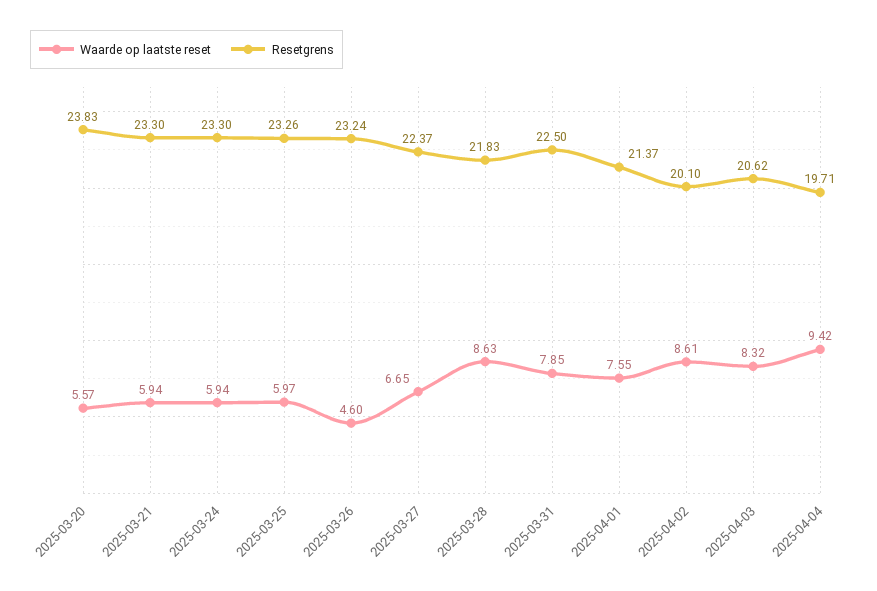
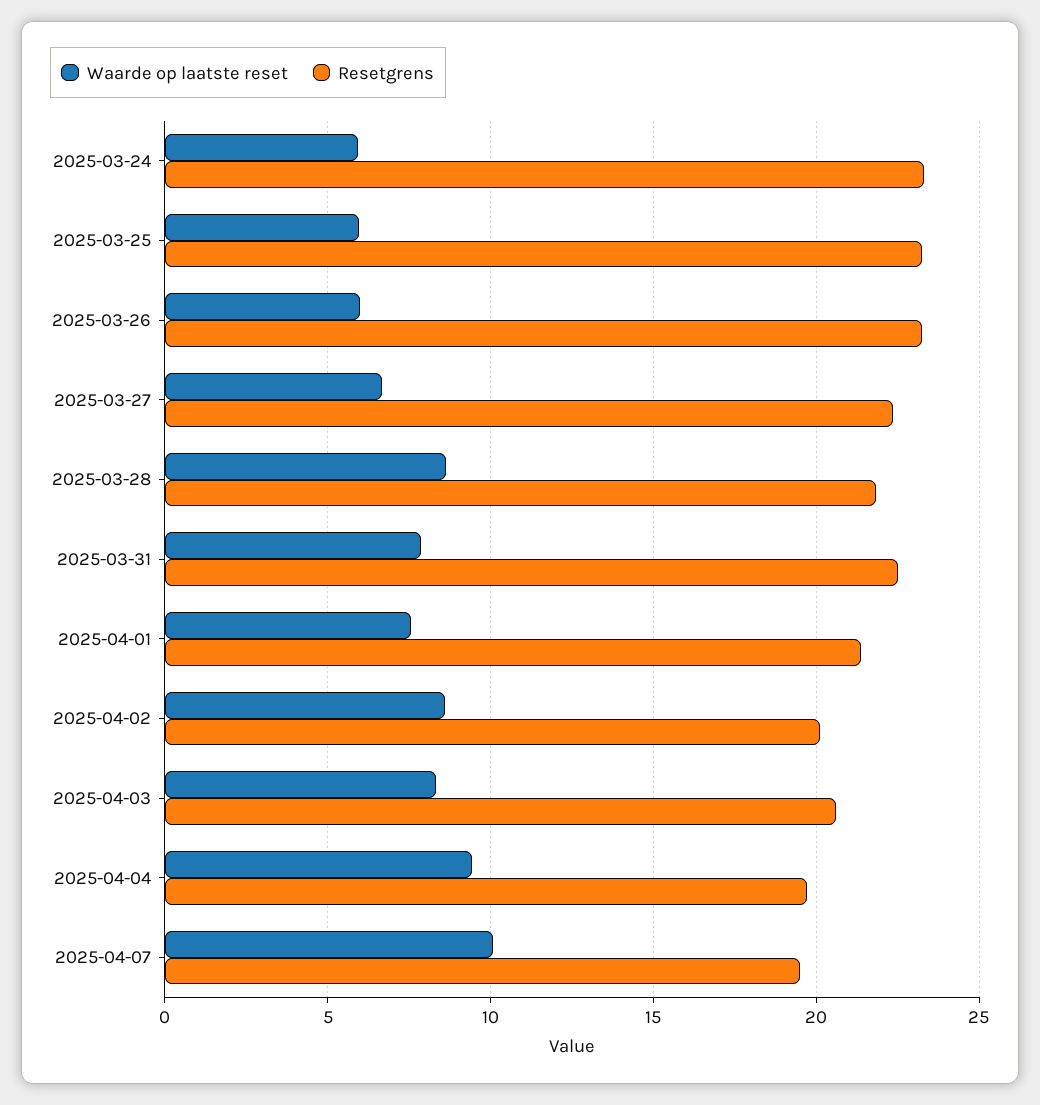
Waarde op laatste reset, 2025-03-20: 5.57 -> none
Resetgrens, 2025-03-20: 23.83 -> none
Waarde op laatste reset, 2025-03-21: 5.94 -> none
Resetgrens, 2025-03-21: 23.3 -> none
Waarde op laatste reset, 2025-03-26: 4.6 -> 6
Waarde op laatste reset, 2025-04-07: none -> 10
Resetgrens, 2025-04-07: none -> 19.5

